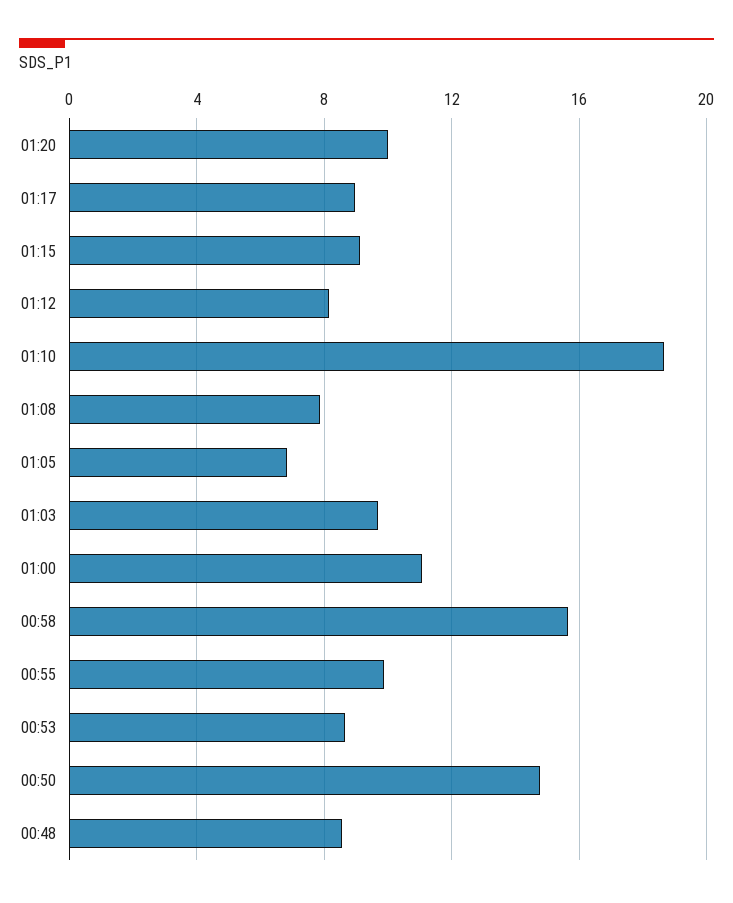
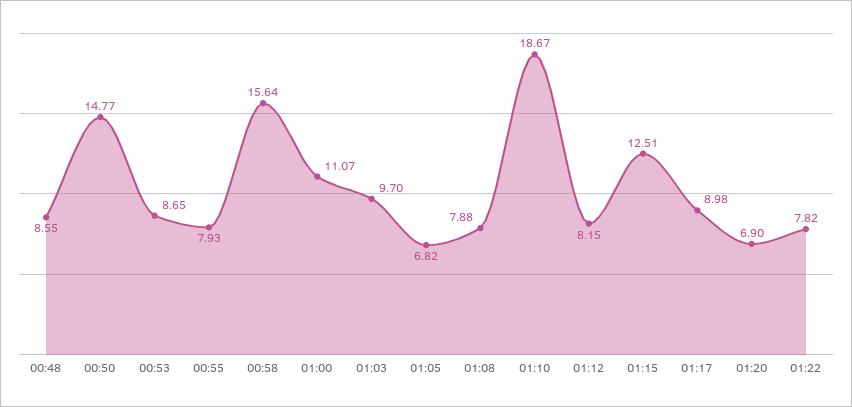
01:20: 10 -> 6.9
01:15: 9 -> 12.51
00:55: 10 -> 7.93
01:22: none -> 7.82

